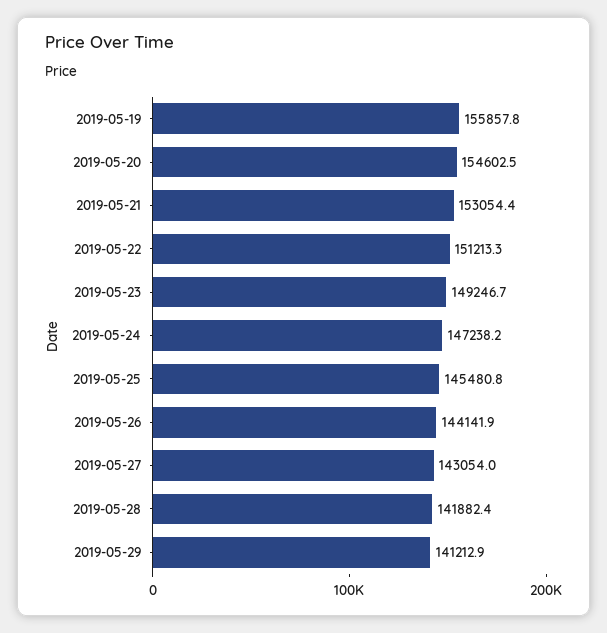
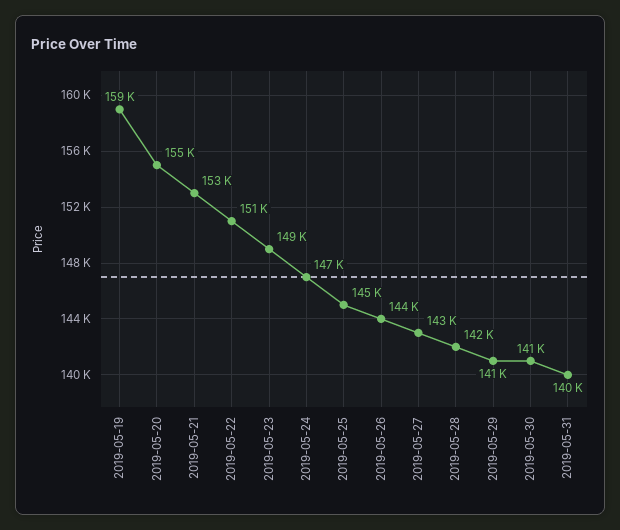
2019-05-19: 155857.8 -> 159000
2019-05-30: none -> 141000
2019-05-31: none -> 140000

